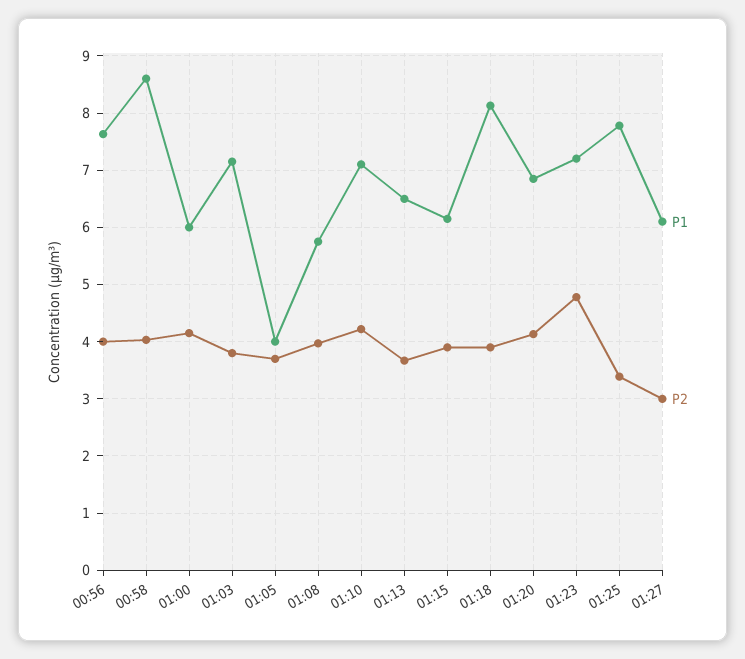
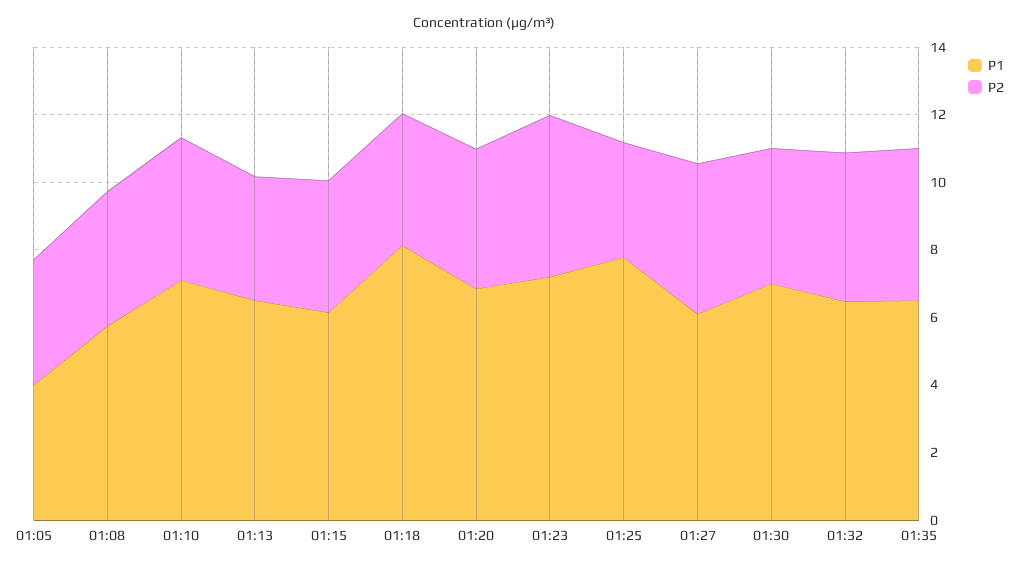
P1, 00:56: 7.6 -> none
P2, 00:56: 4 -> none
P1, 00:58: 8.6 -> none
P2, 00:58: 4 -> none
P1, 01:00: 6 -> none
P2, 01:00: 4.2 -> none
P1, 01:03: 7.2 -> none
P2, 01:03: 3.8 -> none
P2, 01:27: 3 -> 4.5
P1, 01:30: none -> 7
P2, 01:30: none -> 4
P1, 01:32: none -> 6.5
P2, 01:32: none -> 4.5
P1, 01:35: none -> 6.5
P2, 01:35: none -> 4.5

